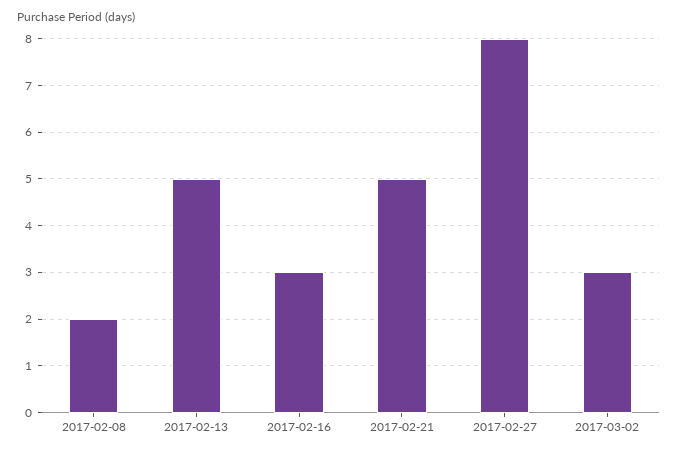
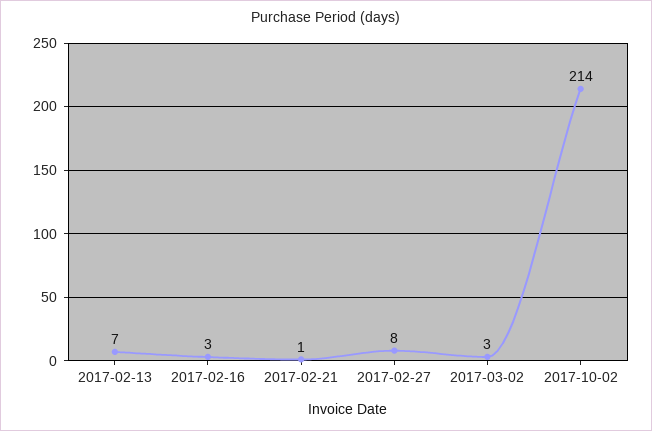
2017-02-08: 2 -> none
2017-02-13: 5 -> 7
2017-02-21: 5 -> 1
2017-10-02: none -> 214

